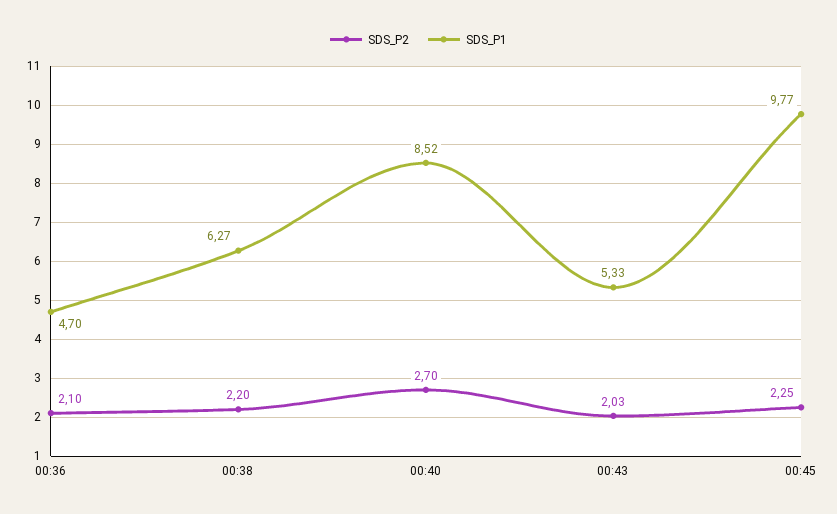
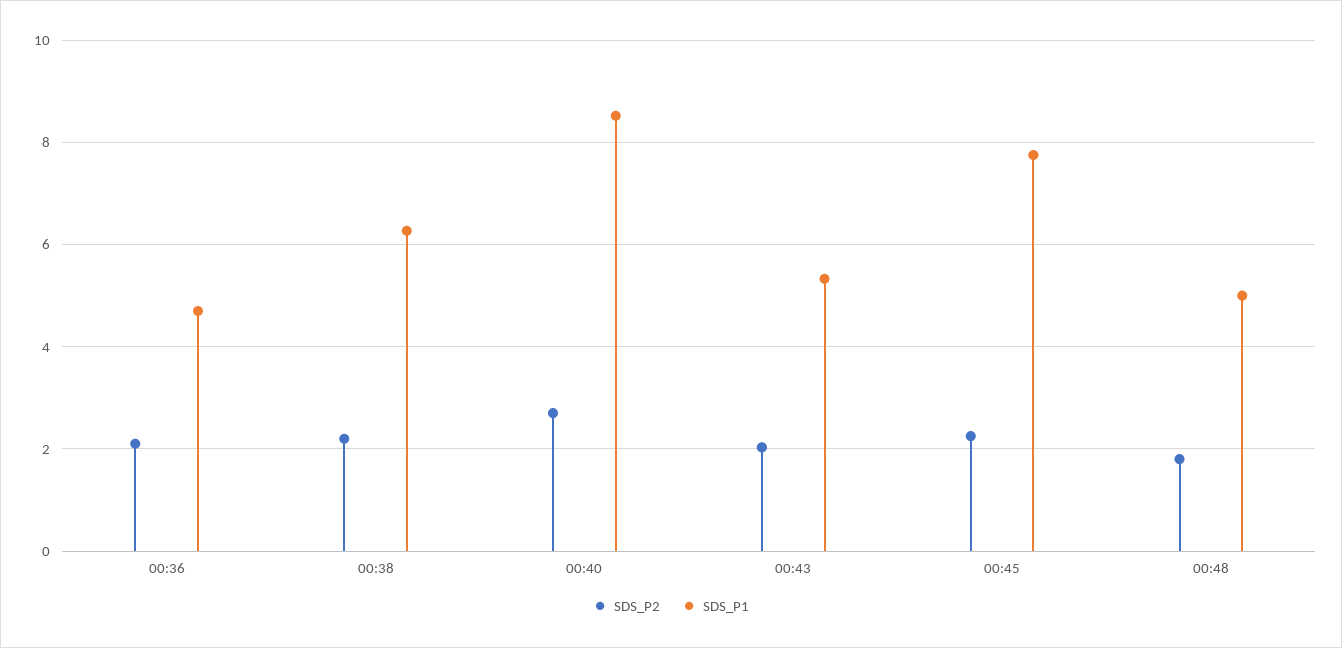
SDS_P1, 00:45: 9.77 -> 7.8
SDS_P2, 00:48: none -> 1.8
SDS_P1, 00:48: none -> 5

